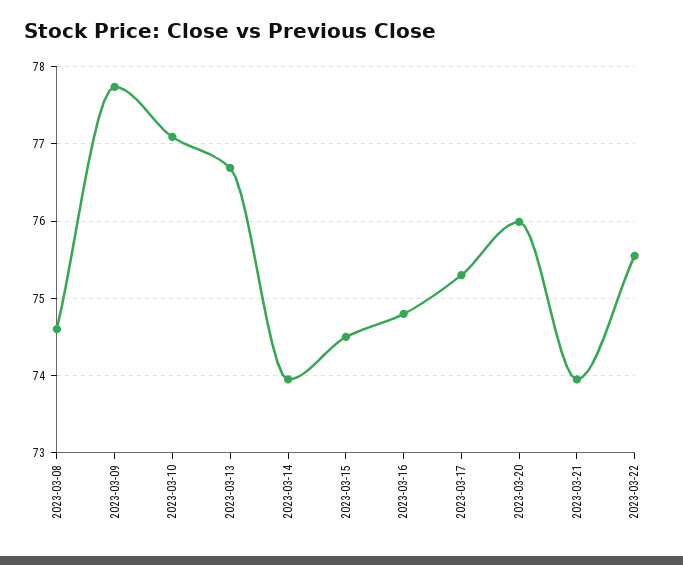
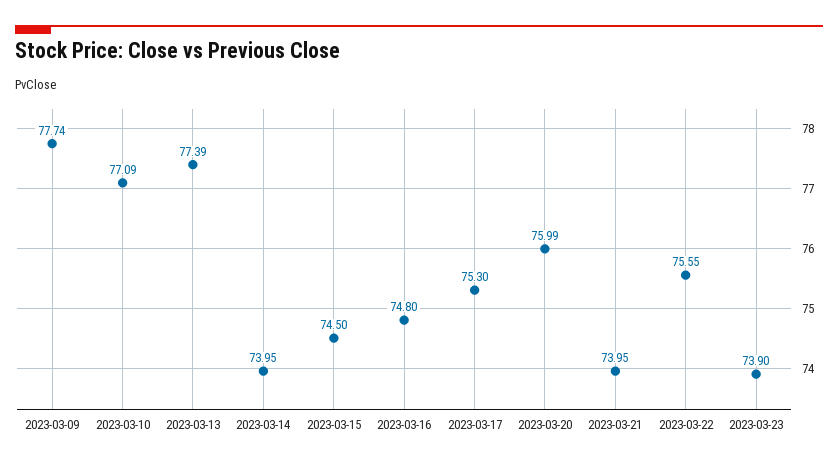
2023-03-08: 74.6 -> none
2023-03-13: 76.7 -> 77.39
2023-03-23: none -> 73.9

